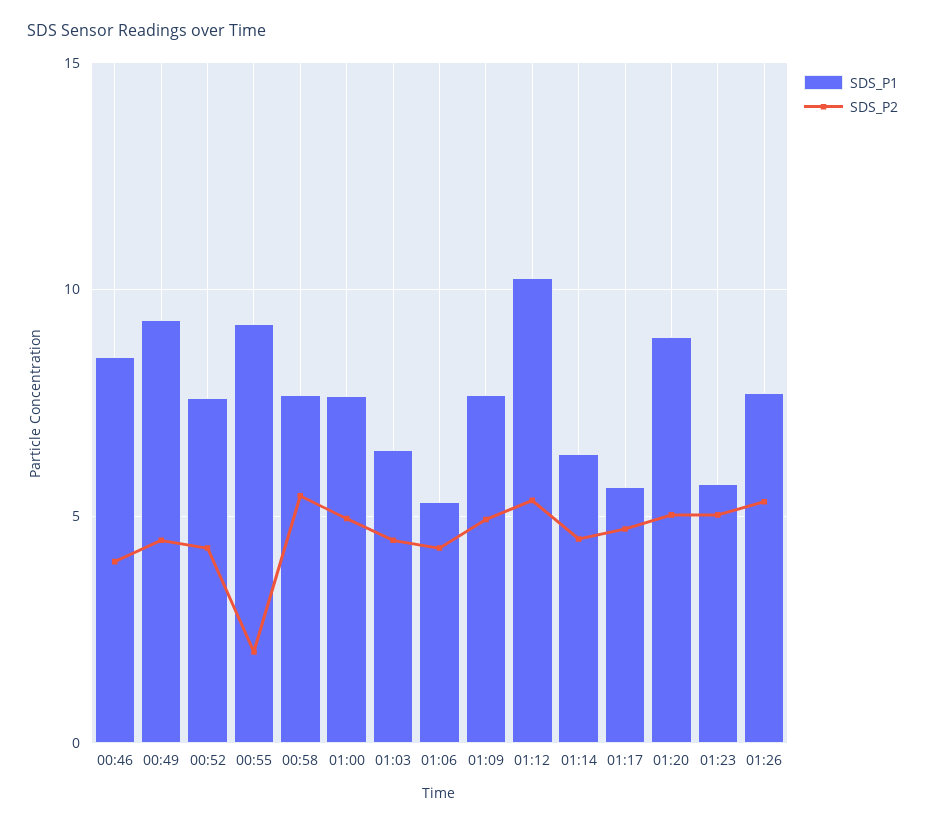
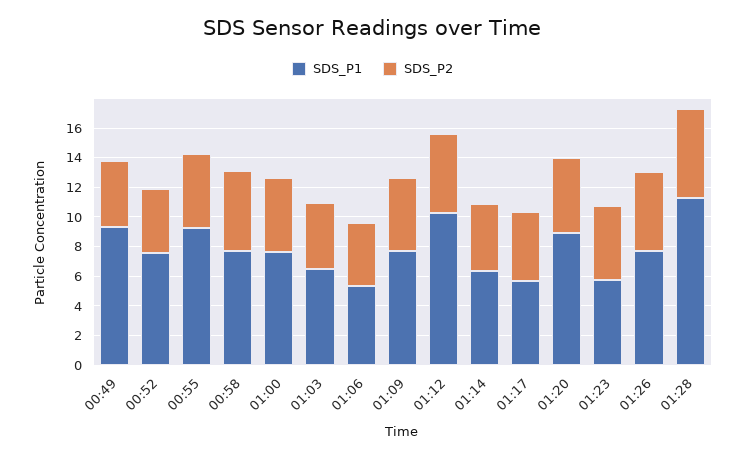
SDS_P1, 00:46: 8.5 -> none
SDS_P2, 00:46: 4 -> none
SDS_P2, 00:55: 2 -> 5
SDS_P1, 01:28: none -> 11
SDS_P2, 01:28: none -> 6

